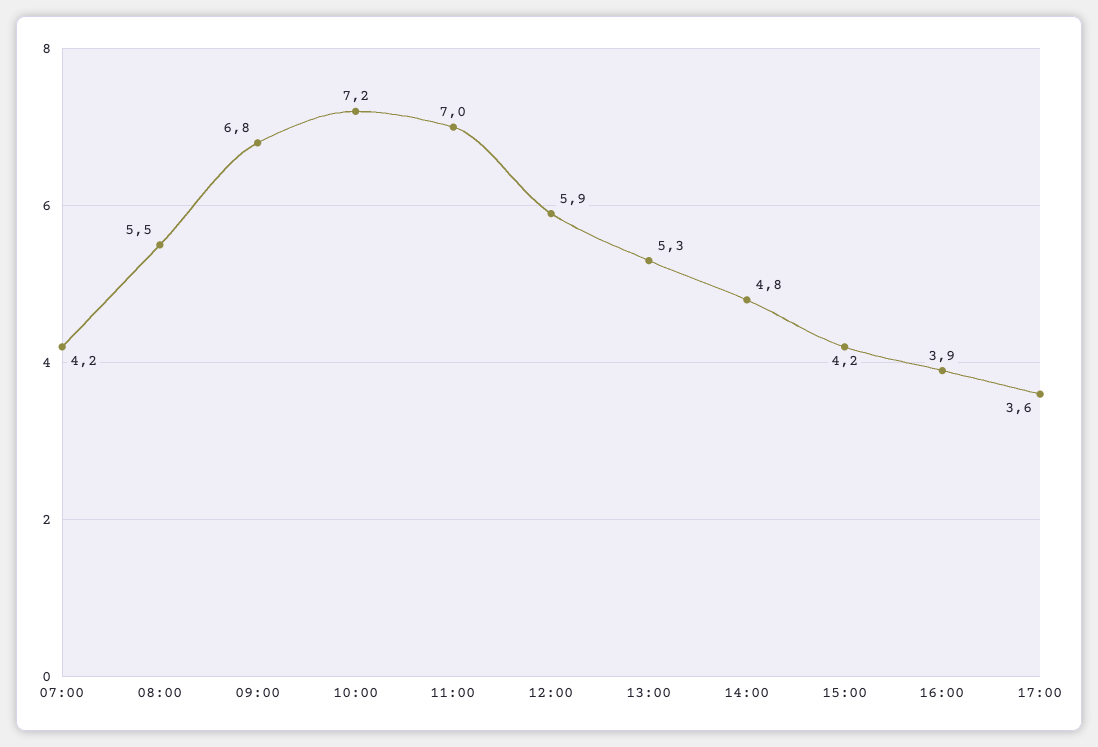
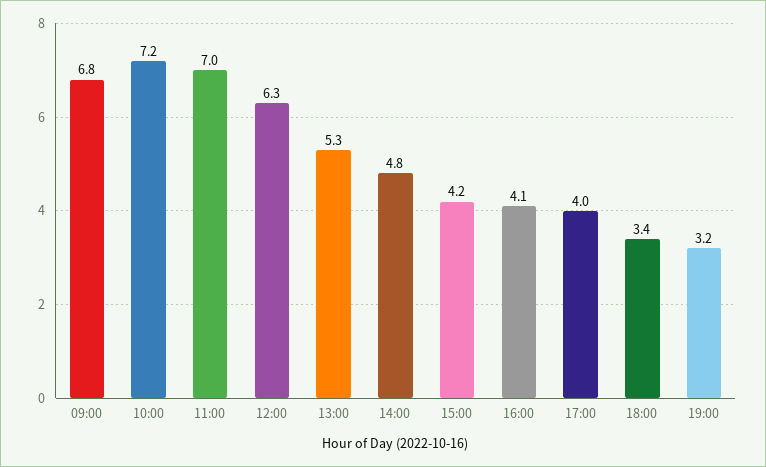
07:00: 4.2 -> none
08:00: 5.5 -> none
12:00: 5.9 -> 6.3
16:00: 3.9 -> 4.1
17:00: 3.6 -> 4
18:00: none -> 3.4
19:00: none -> 3.2

